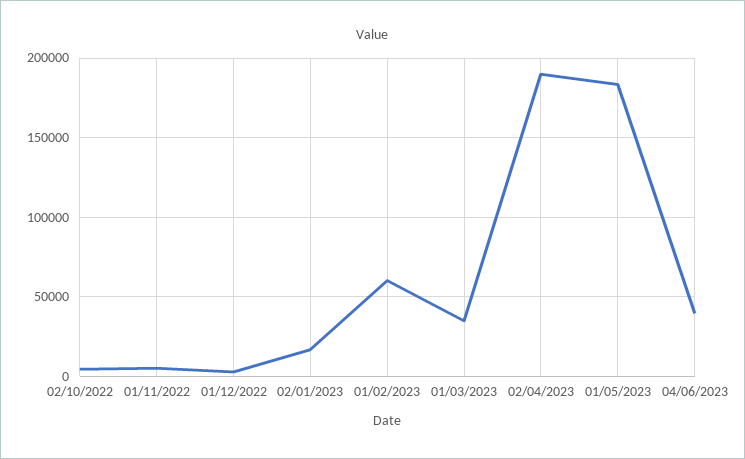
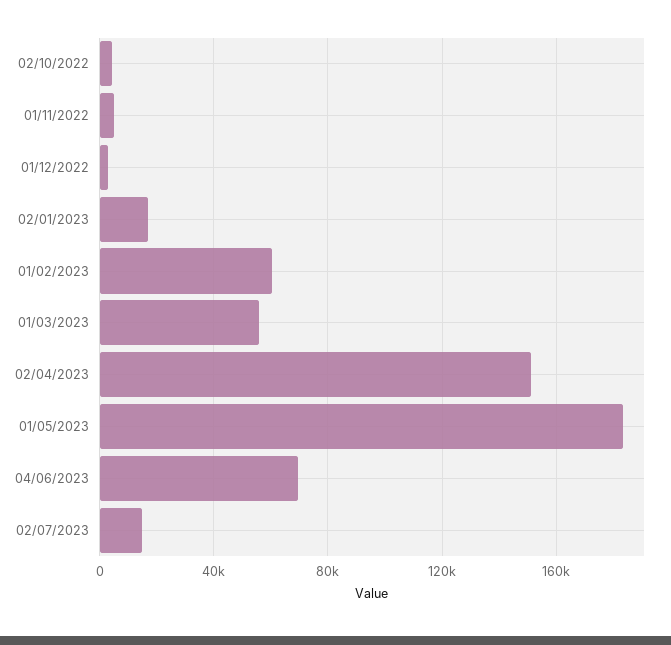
01/03/2023: 35000 -> 55000
02/04/2023: 190000 -> 150000
04/06/2023: 40000 -> 70000
02/07/2023: none -> 15000

